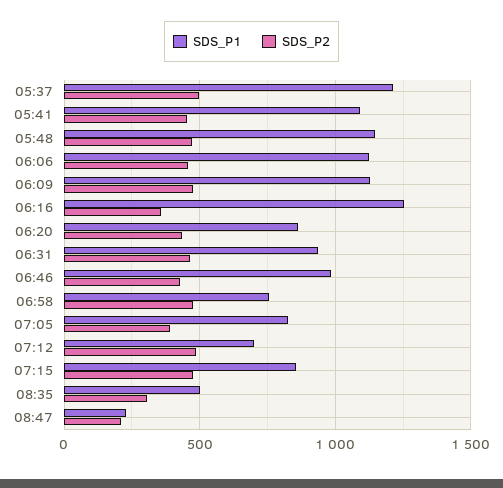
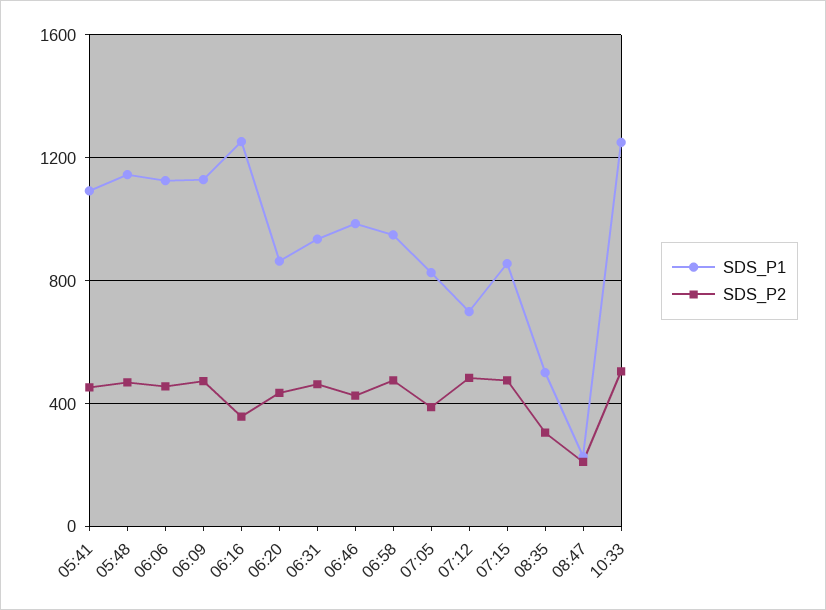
SDS_P1, 05:37: 1200 -> none
SDS_P2, 05:37: 500 -> none
SDS_P1, 06:58: 750 -> 950
SDS_P1, 10:33: none -> 1250
SDS_P2, 10:33: none -> 500

